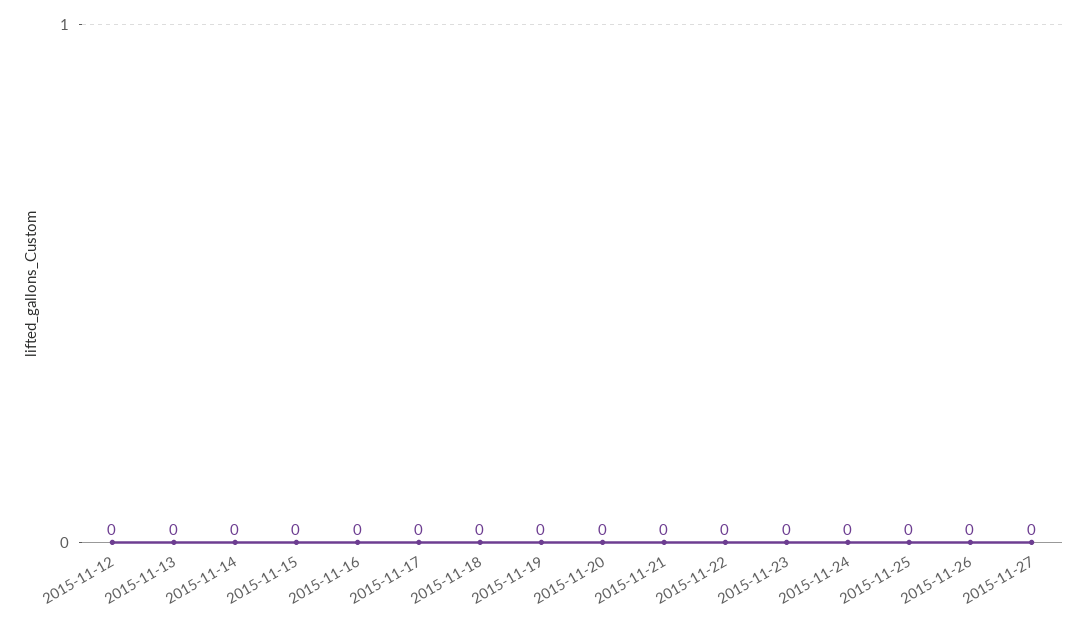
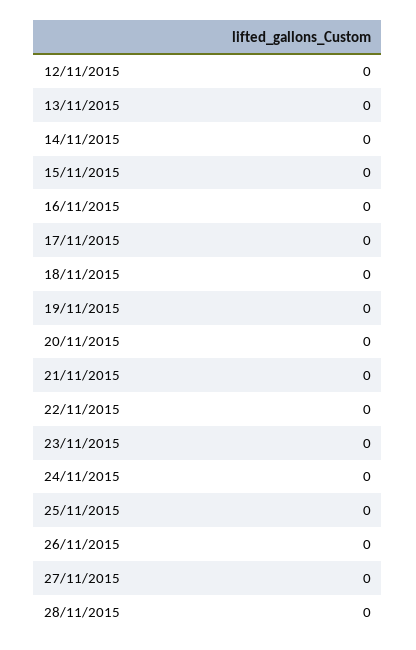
28/11/2015: none -> 0

